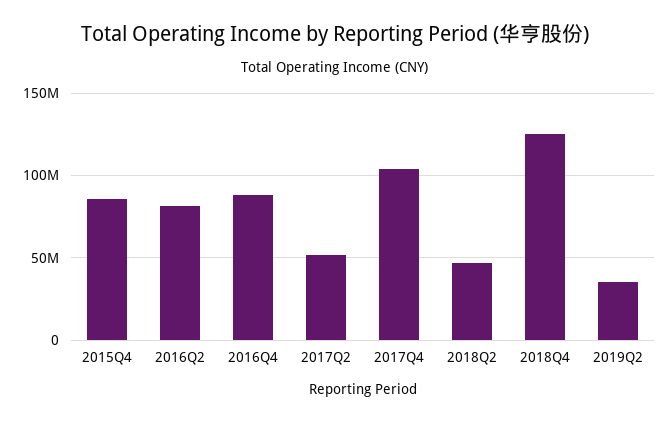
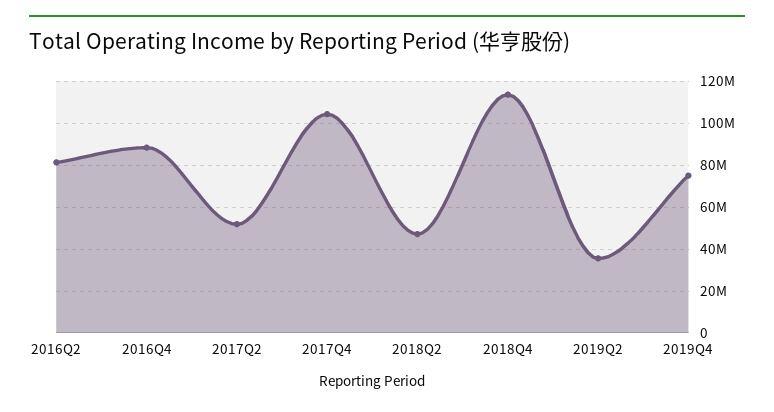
2015Q4: 85000000 -> none
2018Q4: 125000000 -> 115000000
2019Q4: none -> 75000000

